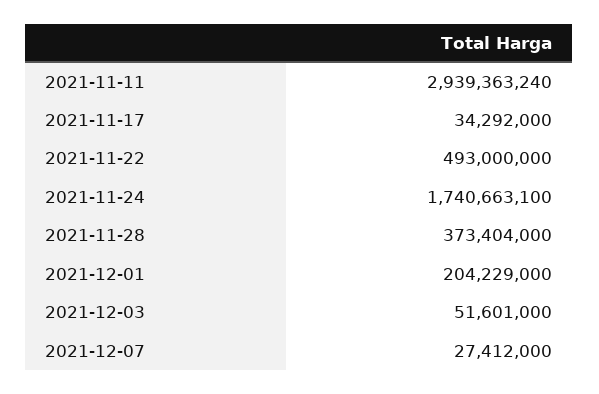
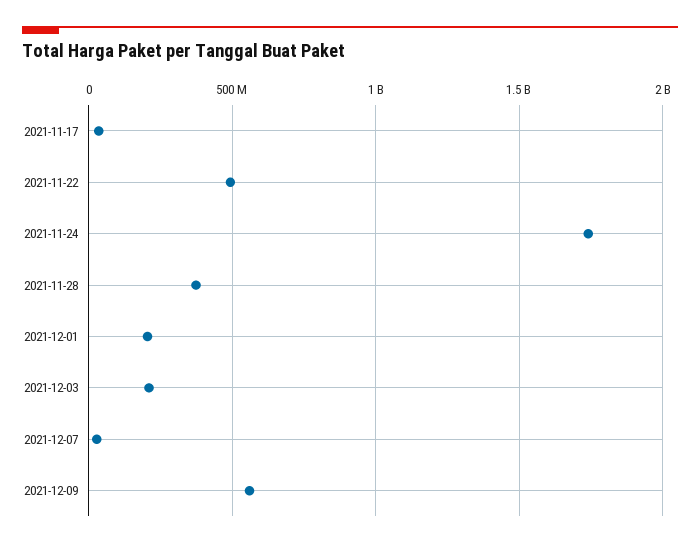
2021-11-11: 2939363240 -> none
2021-12-03: 51601000 -> 200000000
2021-12-09: none -> 550000000

